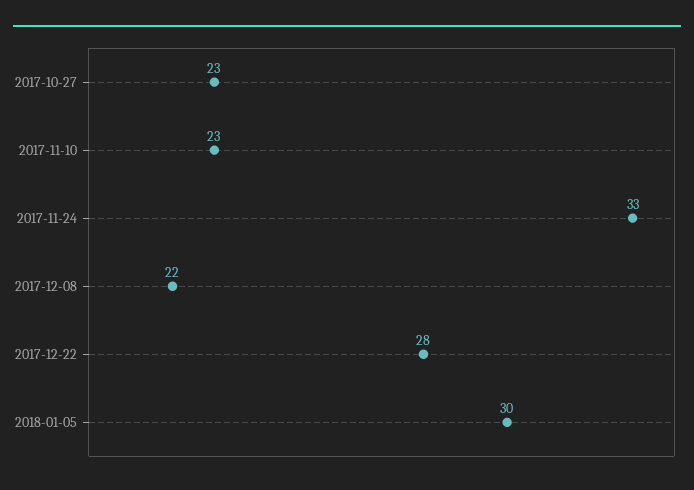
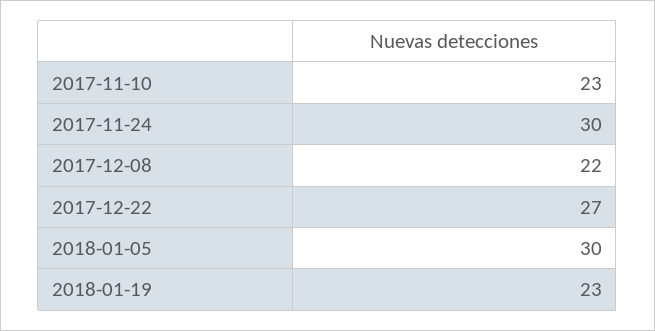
2017-10-27: 23 -> none
2017-11-24: 33 -> 30
2017-12-22: 28 -> 27
2018-01-19: none -> 23

